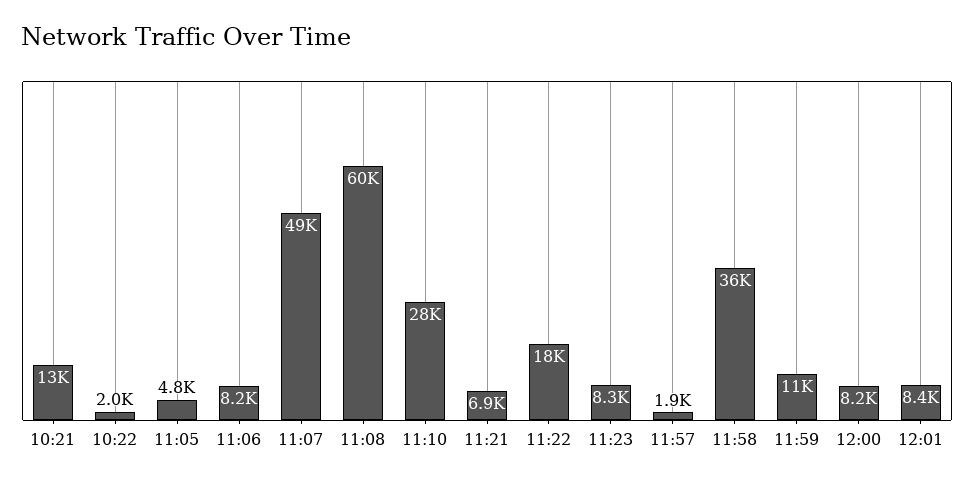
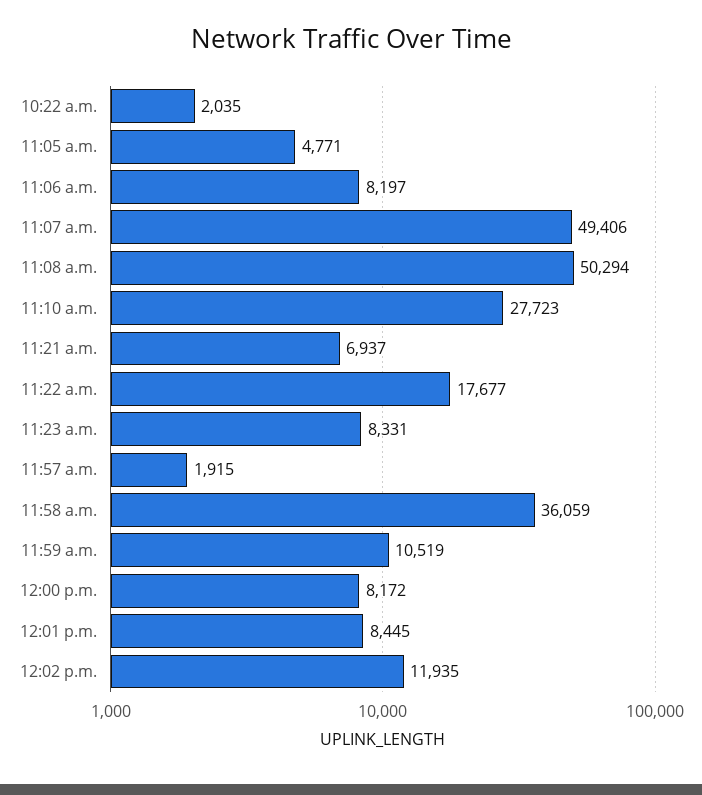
10:21: 13000 -> none
11:08: 60000 -> 50294
12:02 p.m.: none -> 11935

